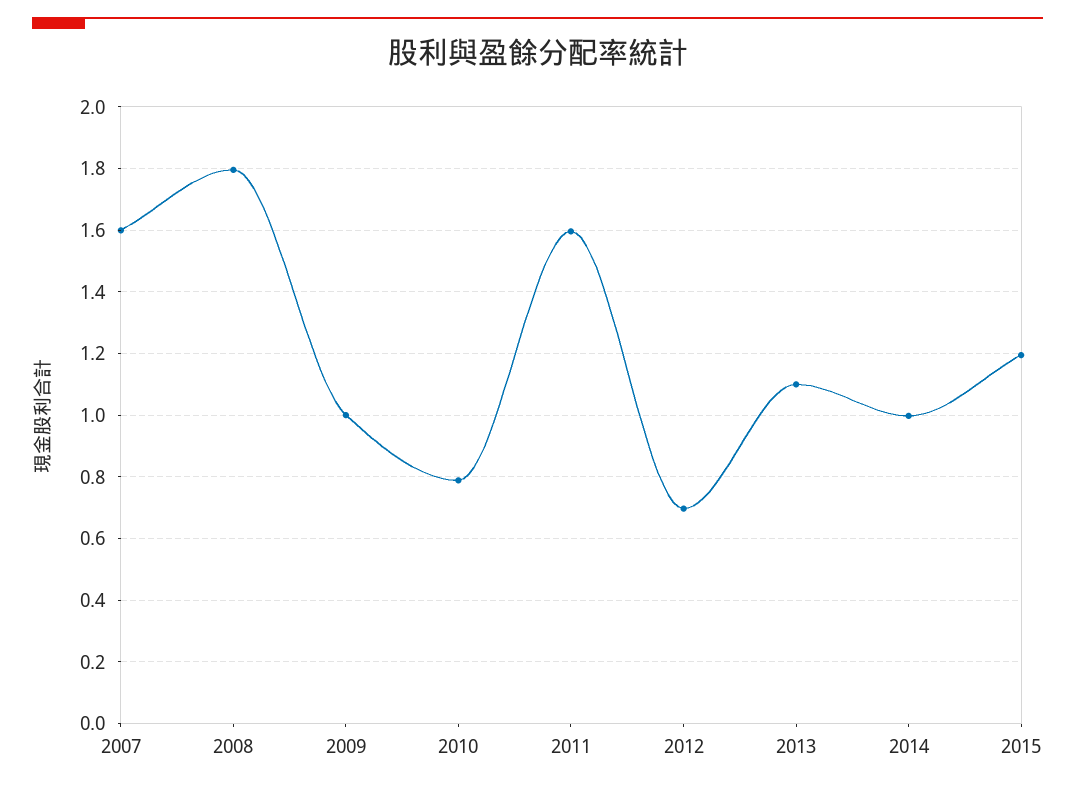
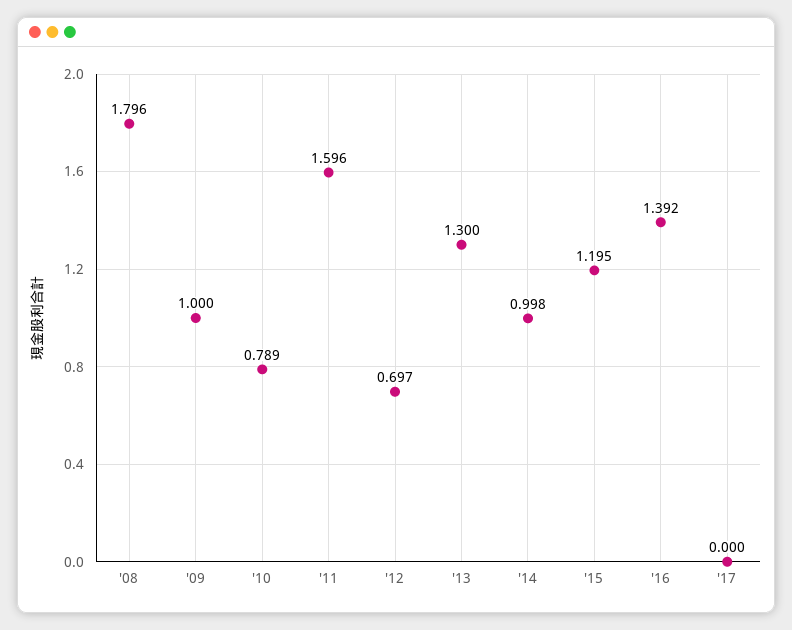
2007: 1.6 -> none
2013: 1.1 -> 1.3
'16: none -> 1.392
'17: none -> 0

